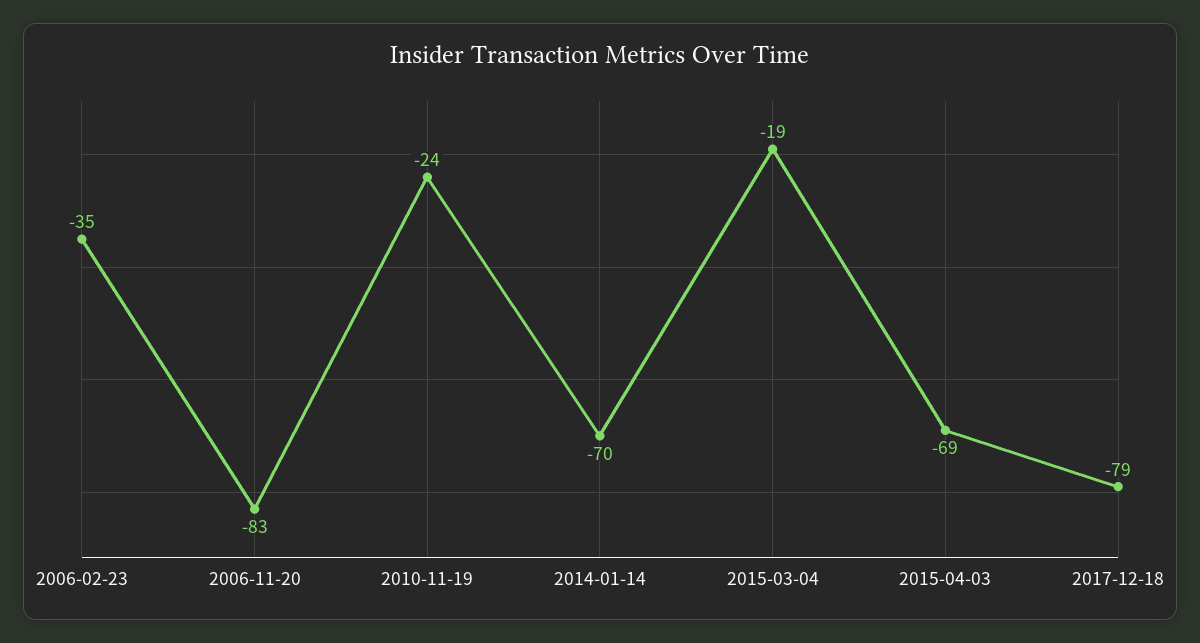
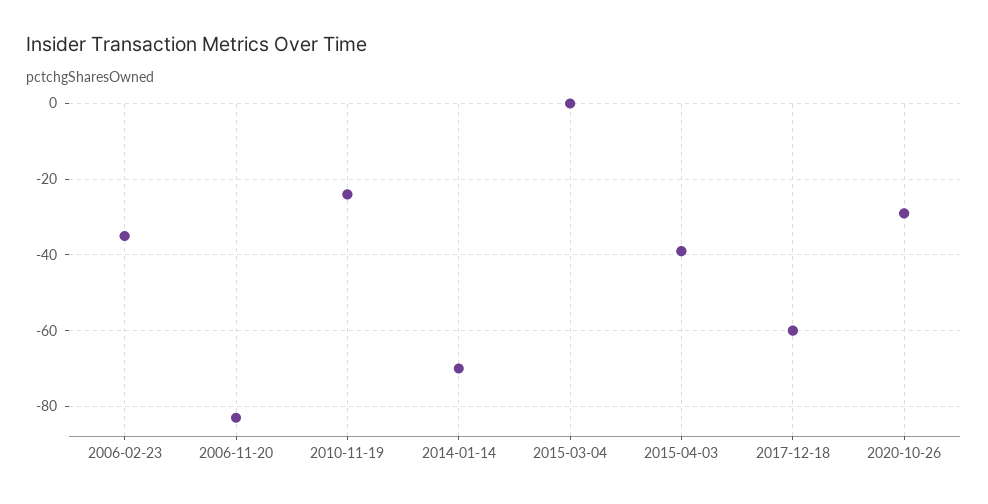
2015-03-04: -19 -> 0
2015-04-03: -69 -> -40
2017-12-18: -79 -> -60
2020-10-26: none -> -30

